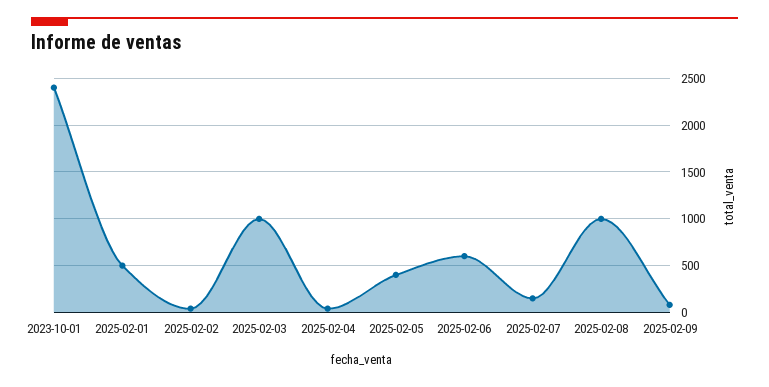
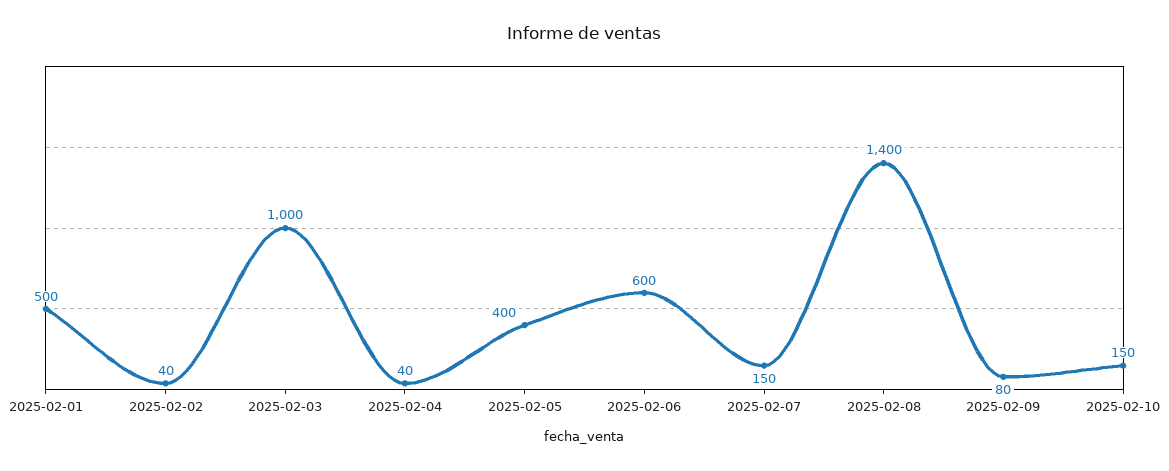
2023-10-01: 2400 -> none
2025-02-08: 1000 -> 1400
2025-02-10: none -> 150

